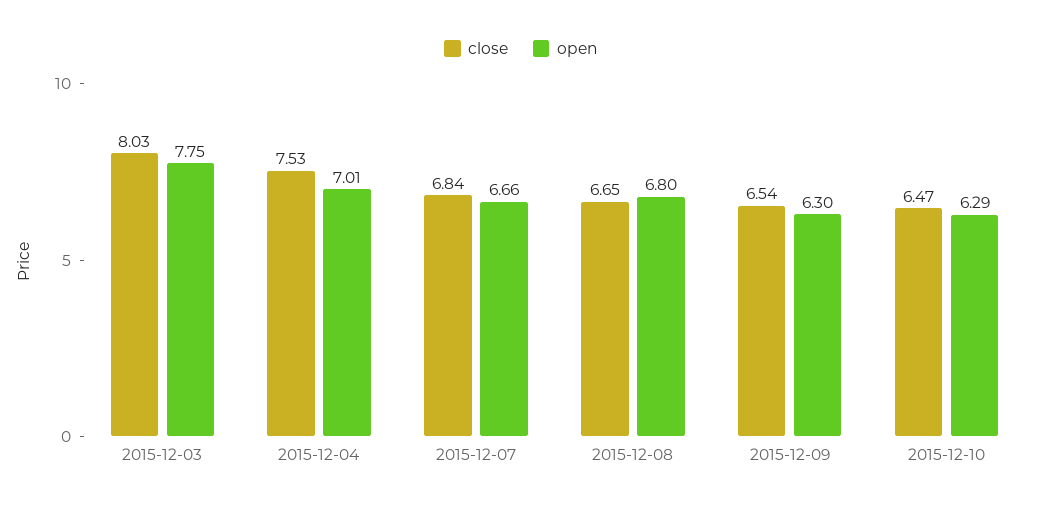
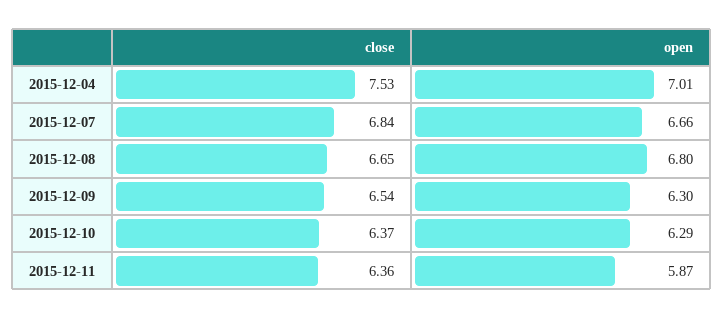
close, 2015-12-03: 8.03 -> none
open, 2015-12-03: 7.75 -> none
close, 2015-12-10: 6.47 -> 6.37
close, 2015-12-11: none -> 6.36
open, 2015-12-11: none -> 5.87

